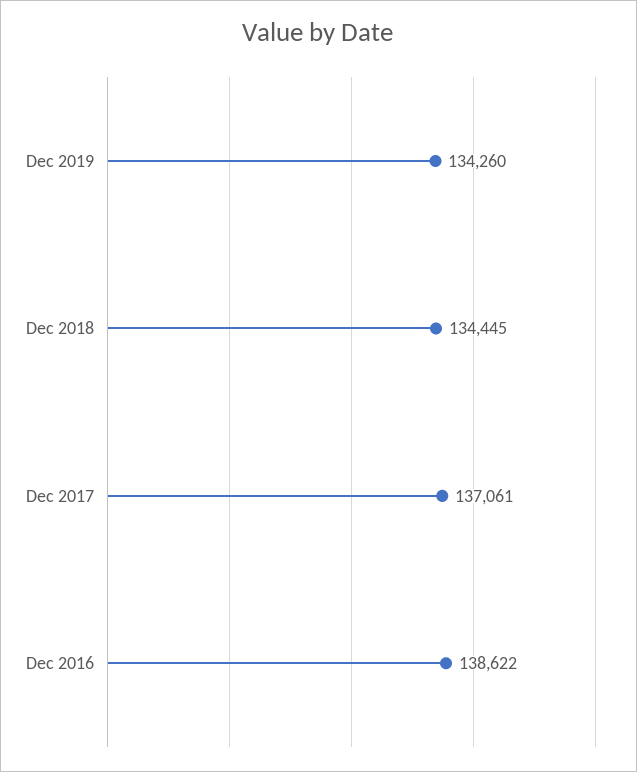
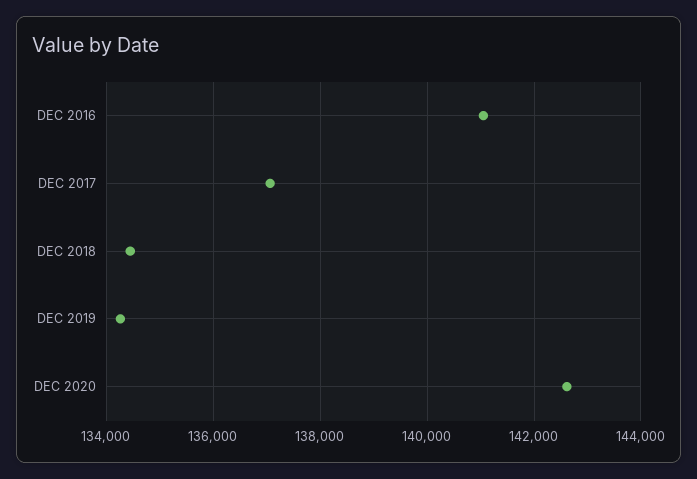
Dec 2016: 138622 -> 141000
DEC 2020: none -> 142600

